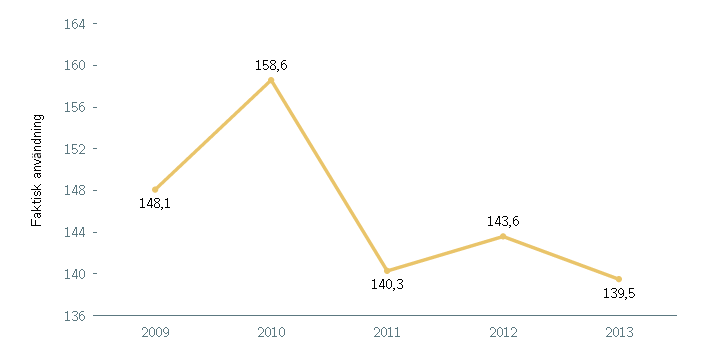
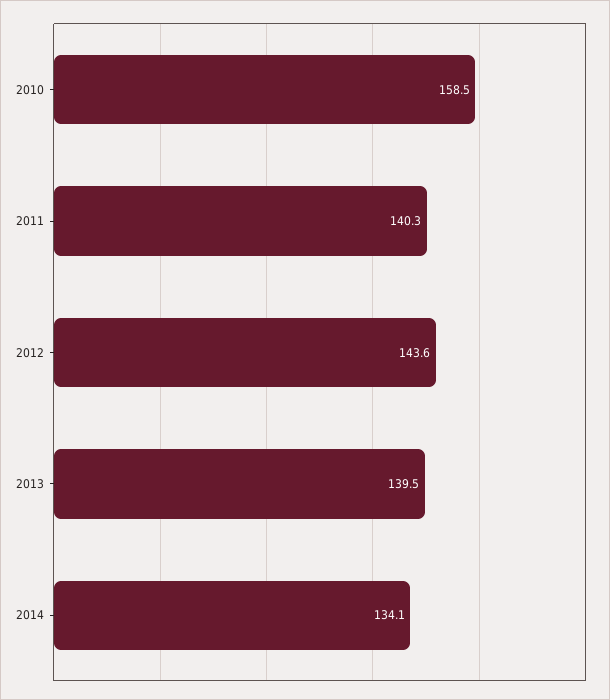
2009: 148.1 -> none
2010: 158.6 -> 158.5
2014: none -> 134.1

